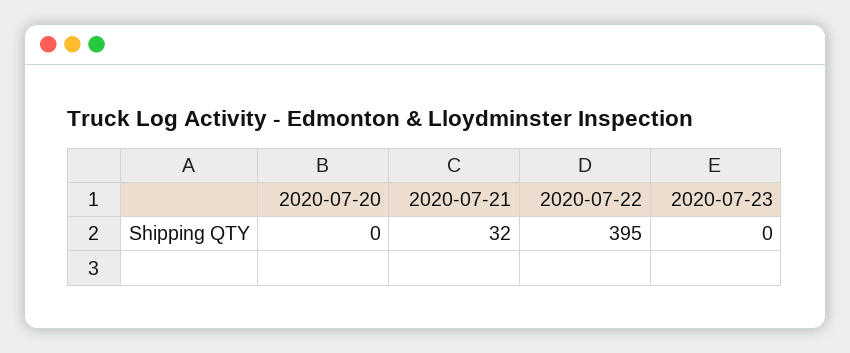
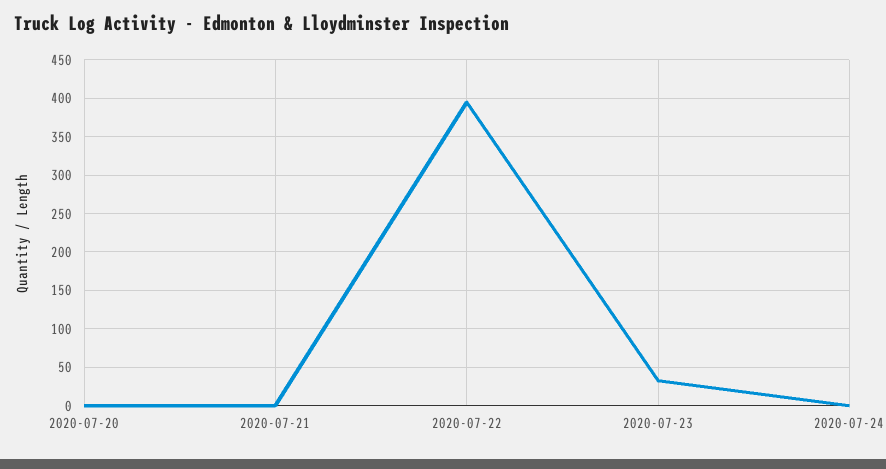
2020-07-21: 32 -> 0
2020-07-23: 0 -> 30
2020-07-24: none -> 0

